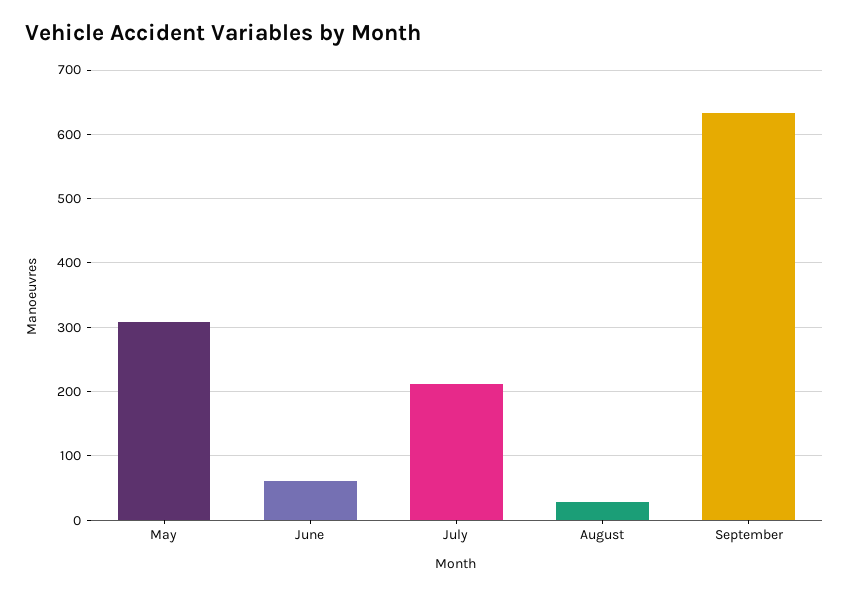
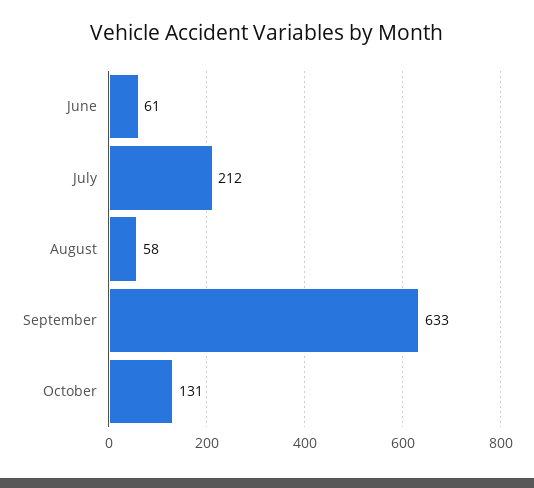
May: 310 -> none
August: 30 -> 58
October: none -> 131

